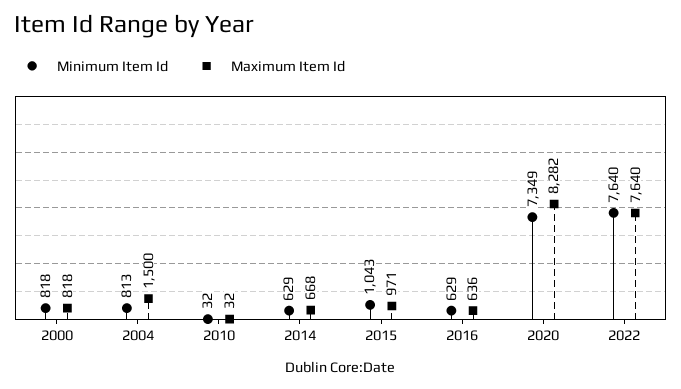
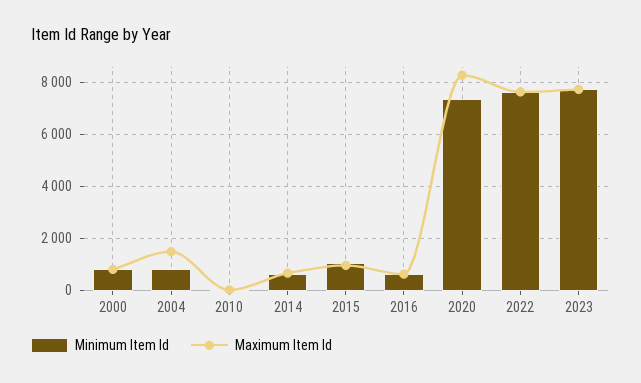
Minimum Item Id, 2023: none -> 7750
Maximum Item Id, 2023: none -> 7750

